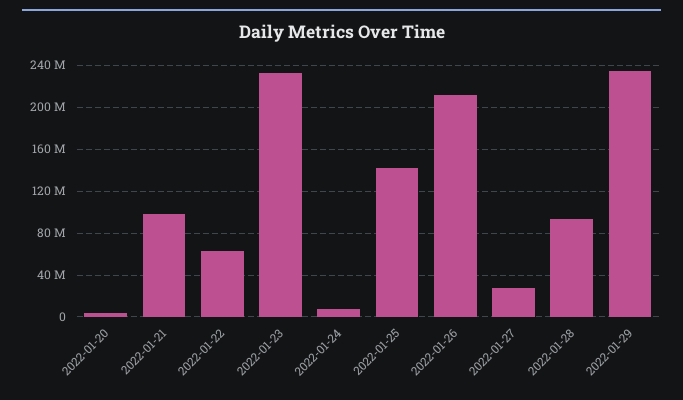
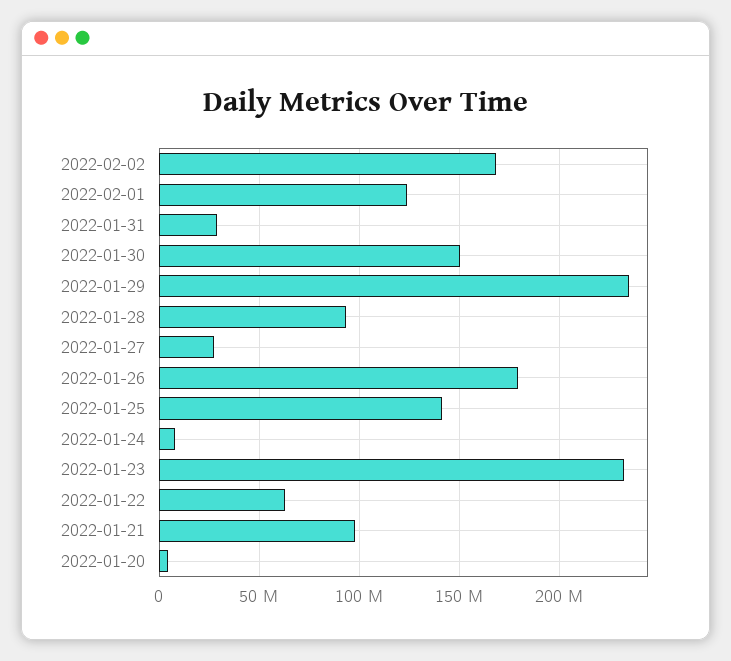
2022-01-26: 210000000 -> 180000000
2022-02-02: none -> 170000000
2022-02-01: none -> 125000000
2022-01-31: none -> 30000000
2022-01-30: none -> 150000000

